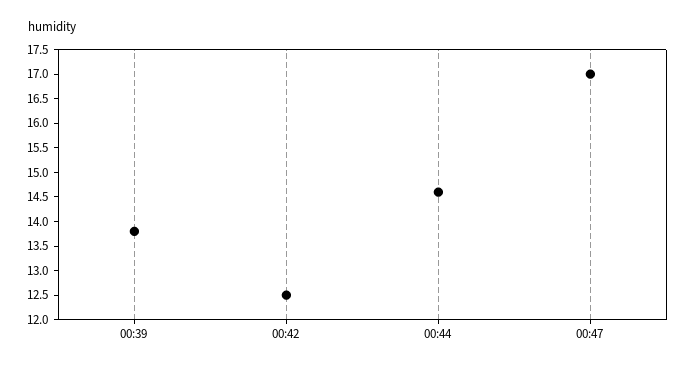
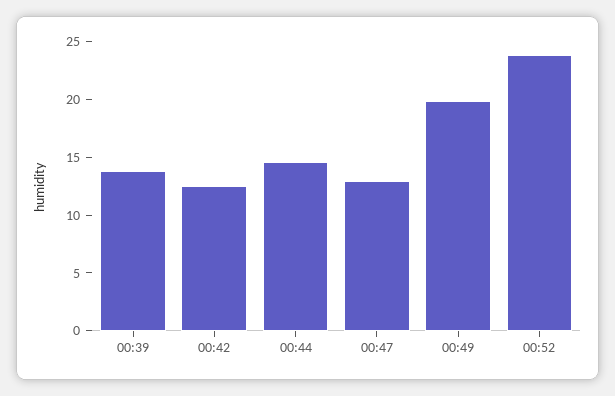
00:47: 17 -> 13
00:49: none -> 20
00:52: none -> 24

